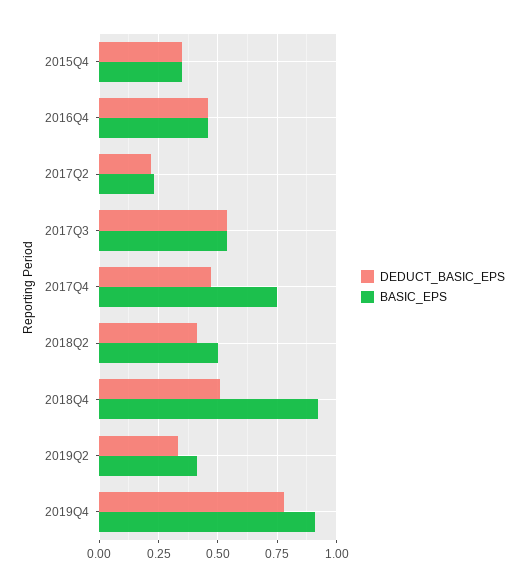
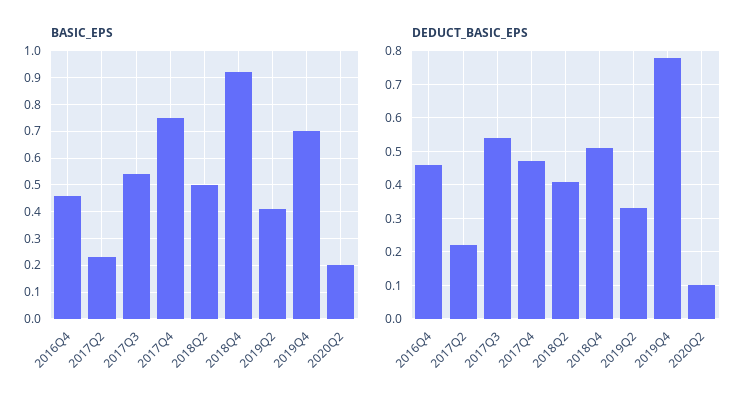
DEDUCT_BASIC_EPS, 2015Q4: 0.35 -> none
BASIC_EPS, 2015Q4: 0.35 -> none
BASIC_EPS, 2019Q4: 0.9 -> 0.7
BASIC_EPS, 2020Q2: none -> 0.2
DEDUCT_BASIC_EPS, 2020Q2: none -> 0.1

